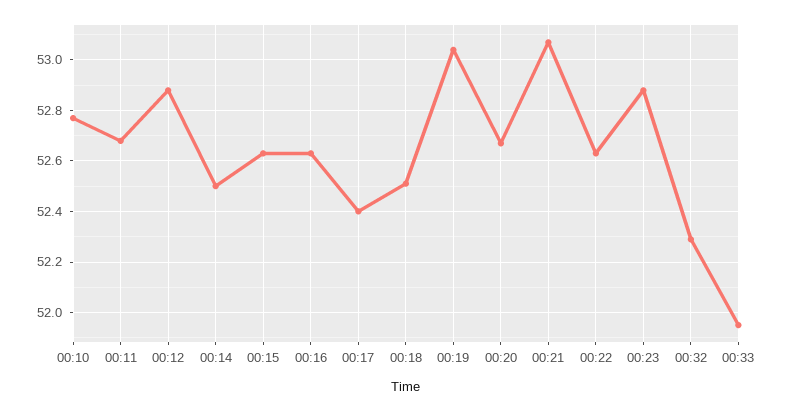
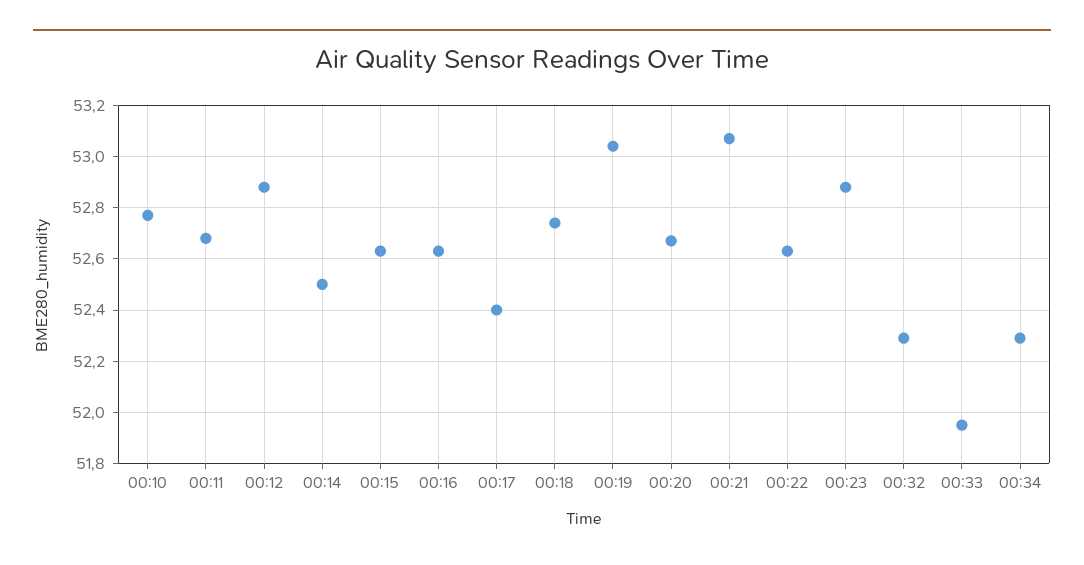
00:18: 52.5 -> 52.75
00:34: none -> 52.3

